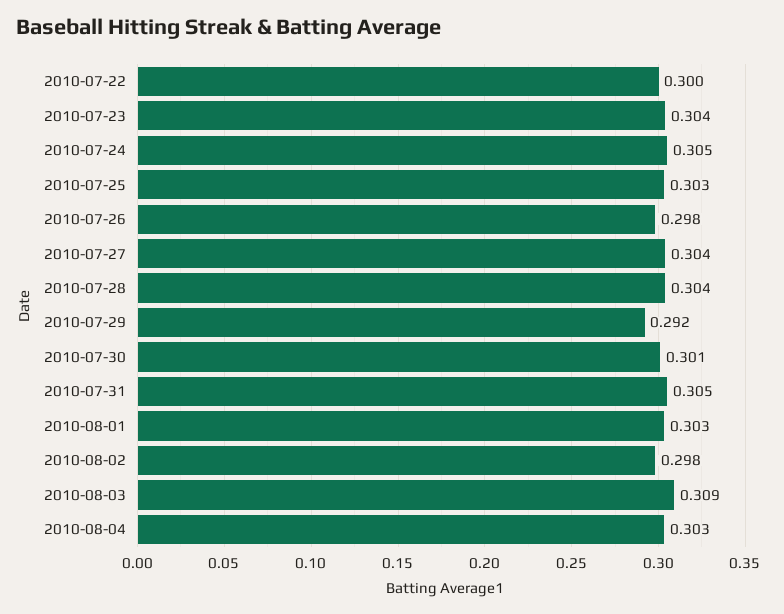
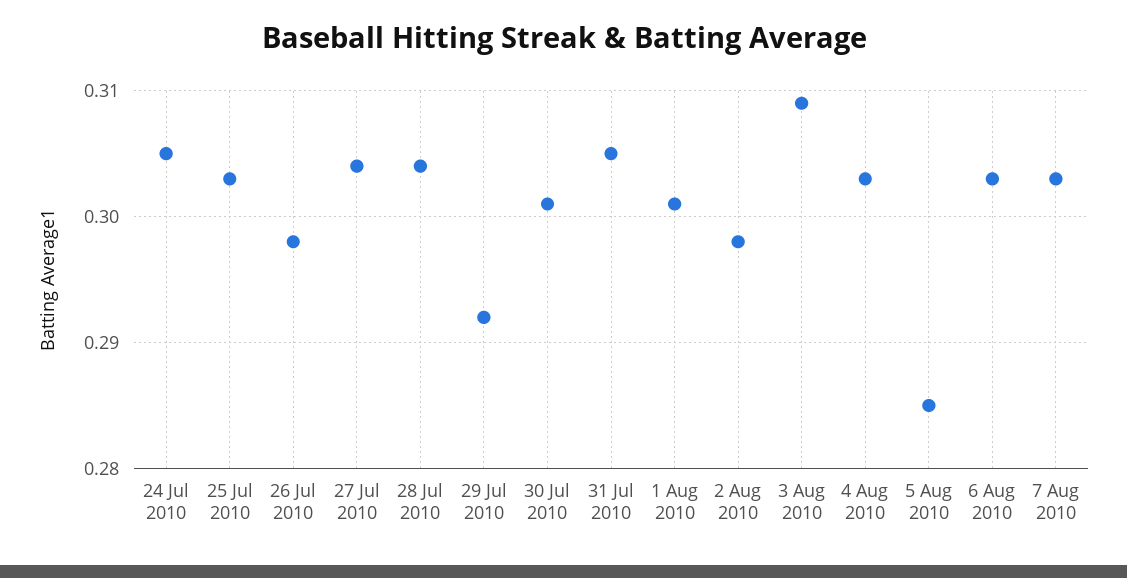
2010-07-22: 0.3 -> none
2010-07-23: 0.304 -> none
2010-08-01: 0.303 -> 0.301
5 Aug 2010: none -> 0.285
6 Aug 2010: none -> 0.303
7 Aug 2010: none -> 0.303

